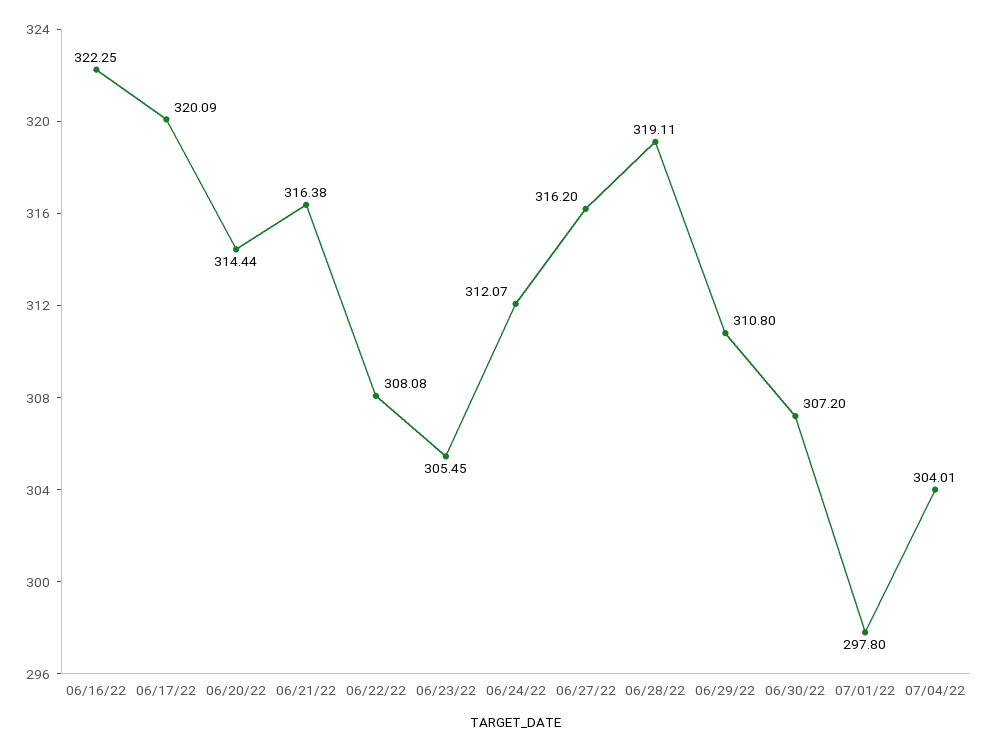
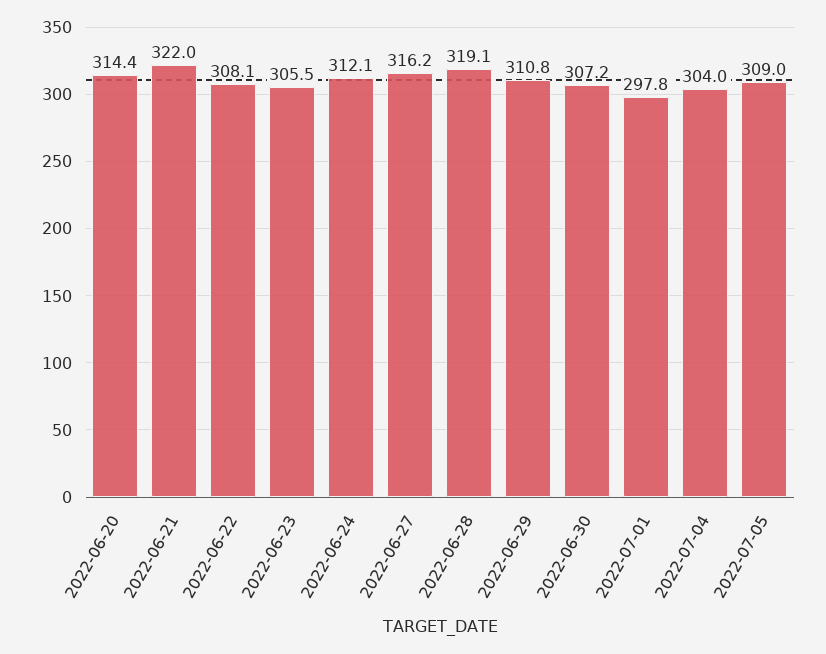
06/16/22: 322.25 -> none
06/17/22: 320.09 -> none
06/21/22: 316.38 -> 322
2022-07-05: none -> 309

